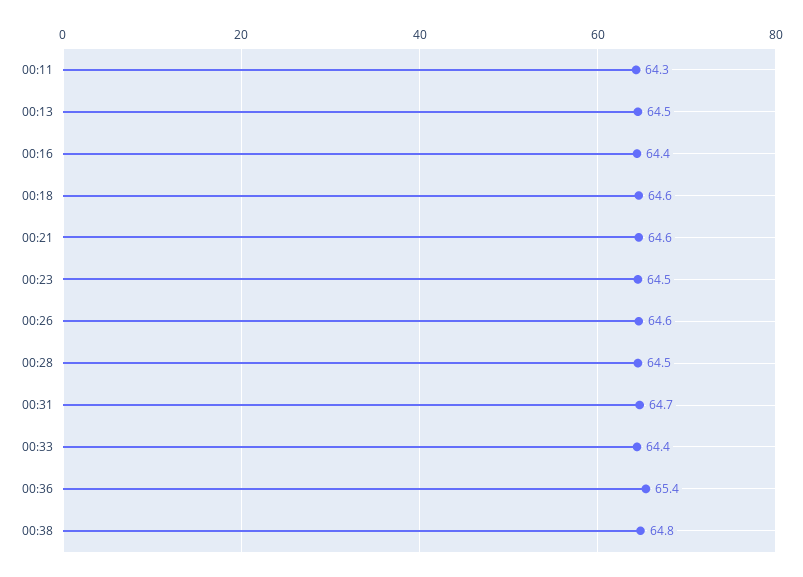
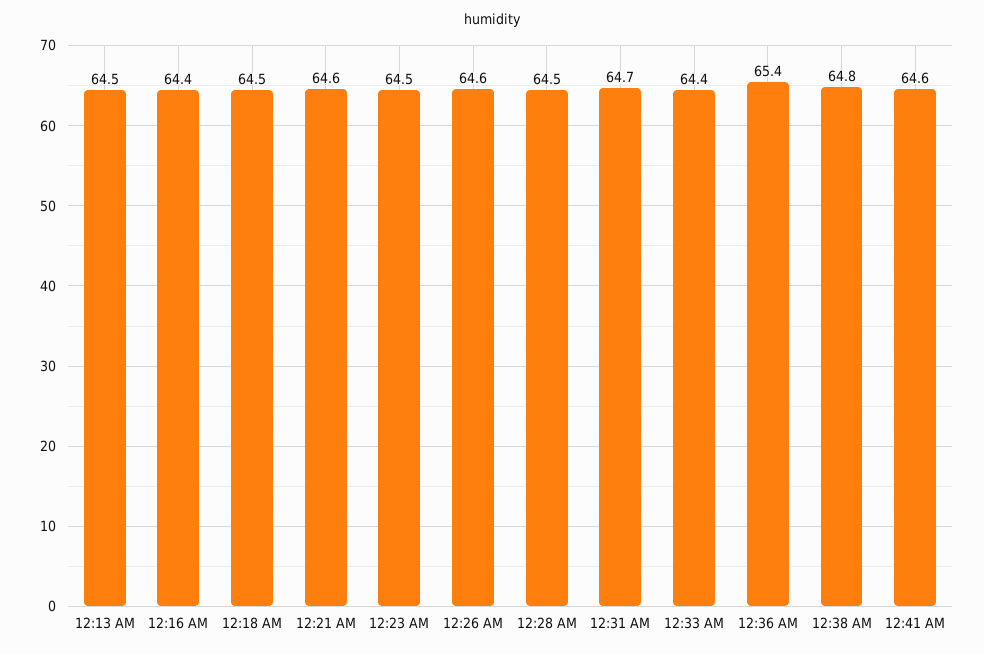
00:11: 64.3 -> none
00:18: 64.6 -> 64.5
12:41 AM: none -> 64.6

